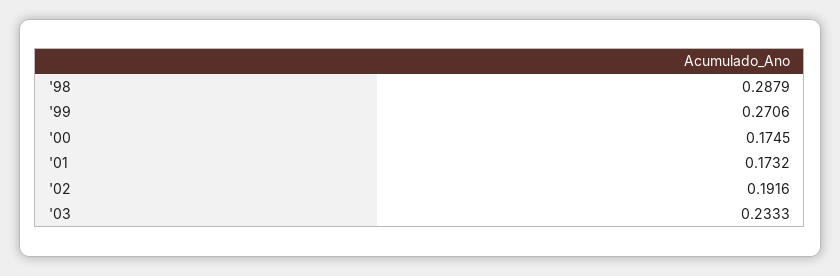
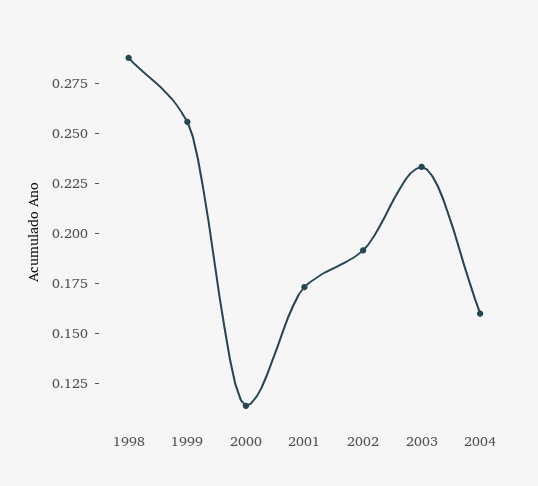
'99: 0.2706 -> 0.255
'00: 0.1745 -> 0.115
2004: none -> 0.16

